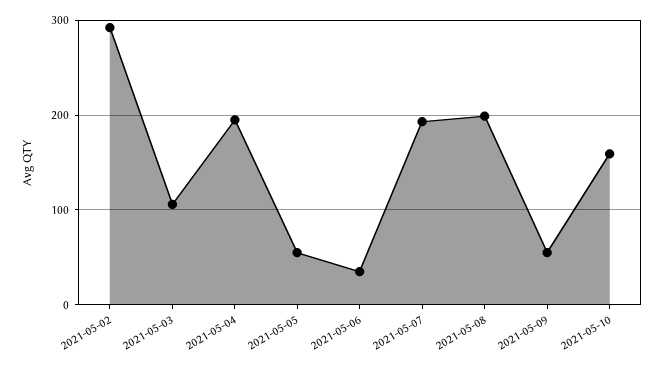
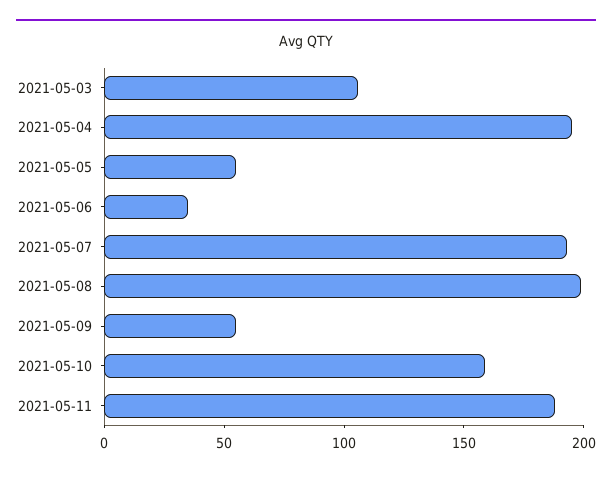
2021-05-02: 290 -> none
2021-05-11: none -> 190

